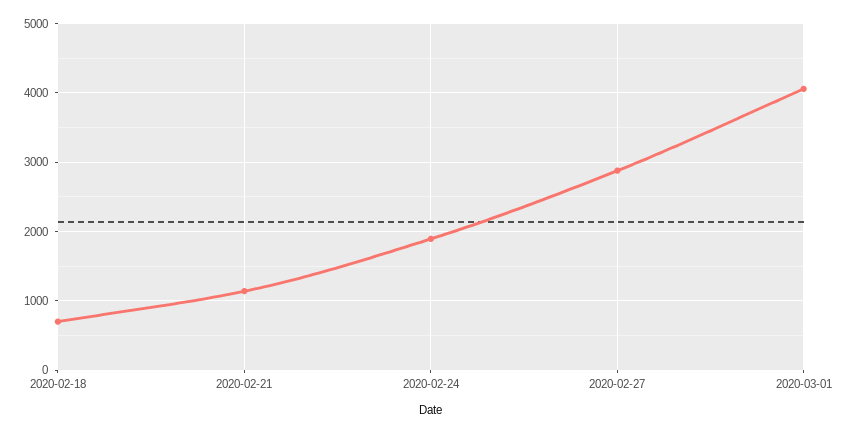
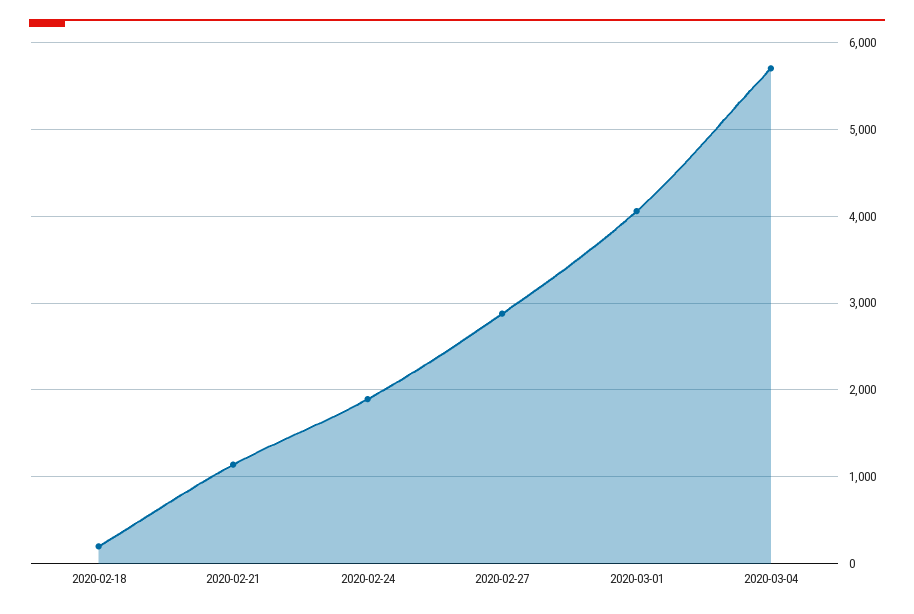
2020-02-18: 700 -> 200
2020-03-04: none -> 5700

